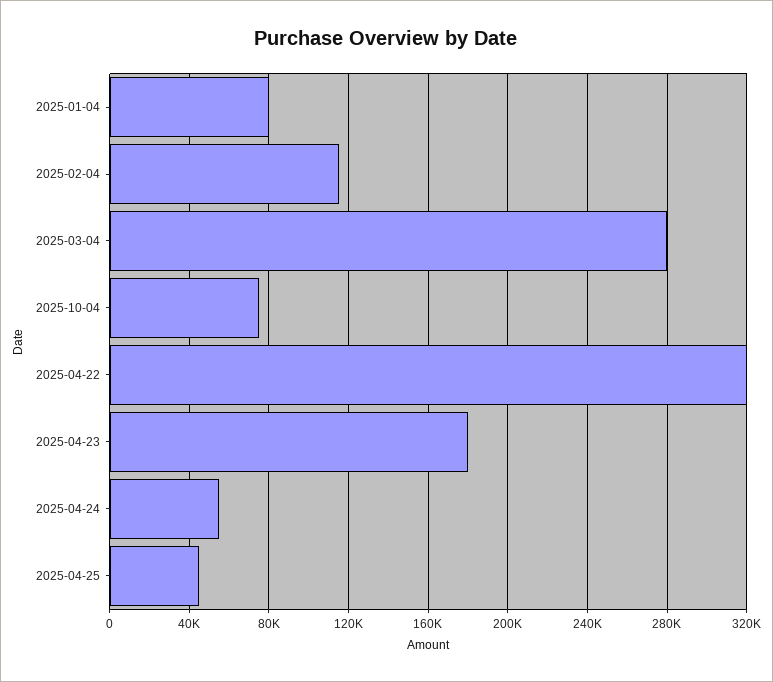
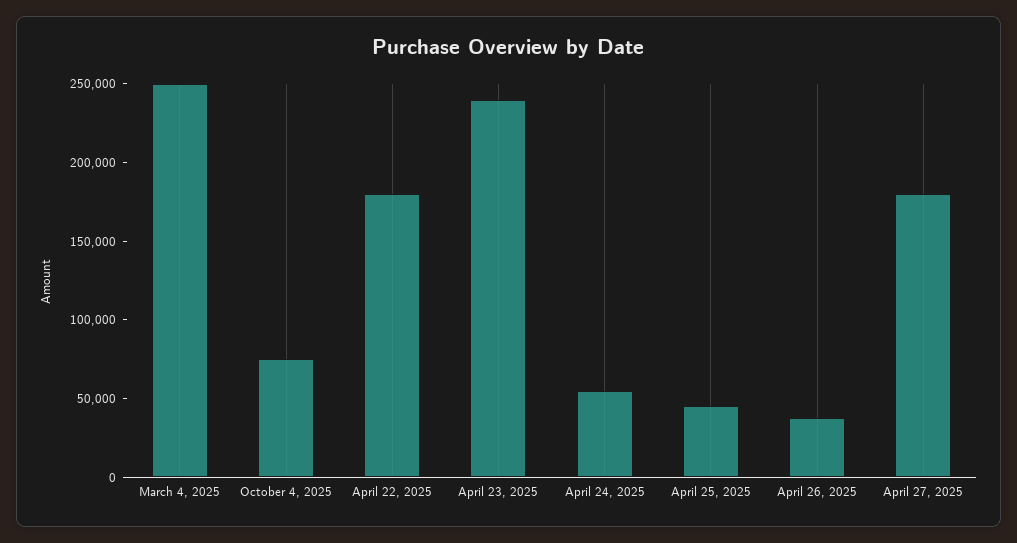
2025-01-04: 80000 -> none
2025-02-04: 115000 -> none
2025-03-04: 280000 -> 250000
2025-04-22: 320000 -> 180000
2025-04-23: 180000 -> 240000
April 26, 2025: none -> 40000
April 27, 2025: none -> 180000

